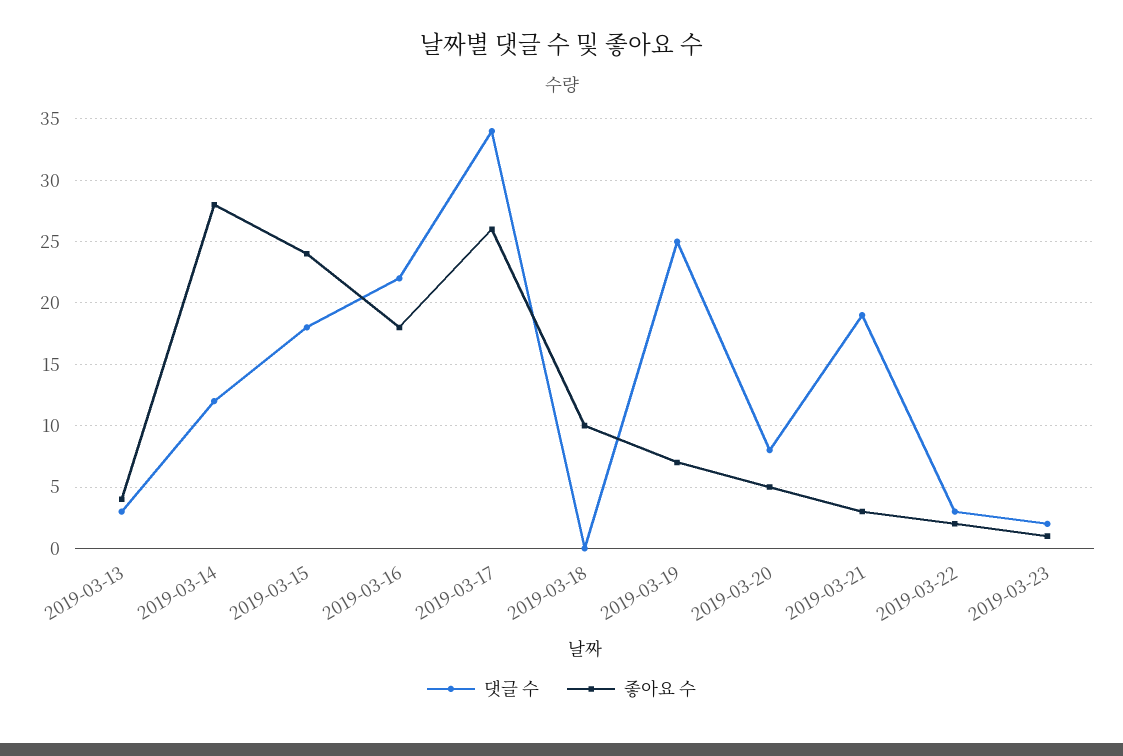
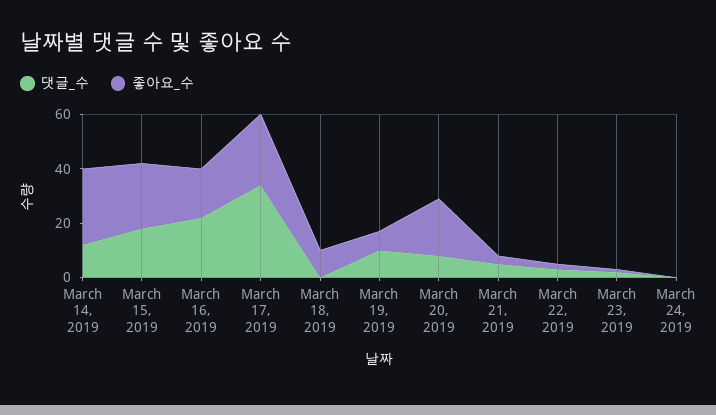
댓글 수, 2019-03-13: 3 -> none
좋아요 수, 2019-03-13: 4 -> none
댓글 수, 2019-03-19: 25 -> 10
좋아요 수, 2019-03-20: 5 -> 20
댓글 수, 2019-03-21: 19 -> 5
댓글 수, March 24, 2019: none -> 0
좋아요 수, March 24, 2019: none -> 0

